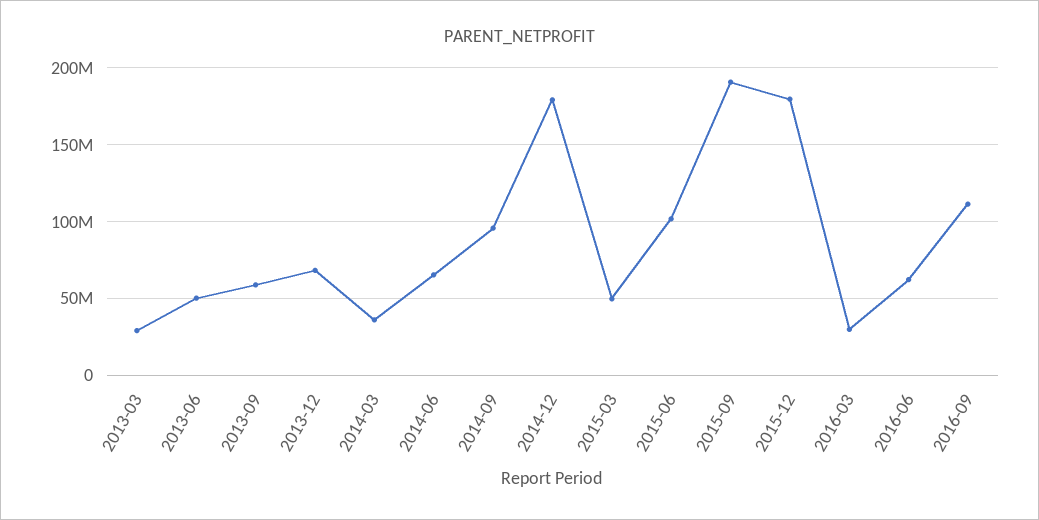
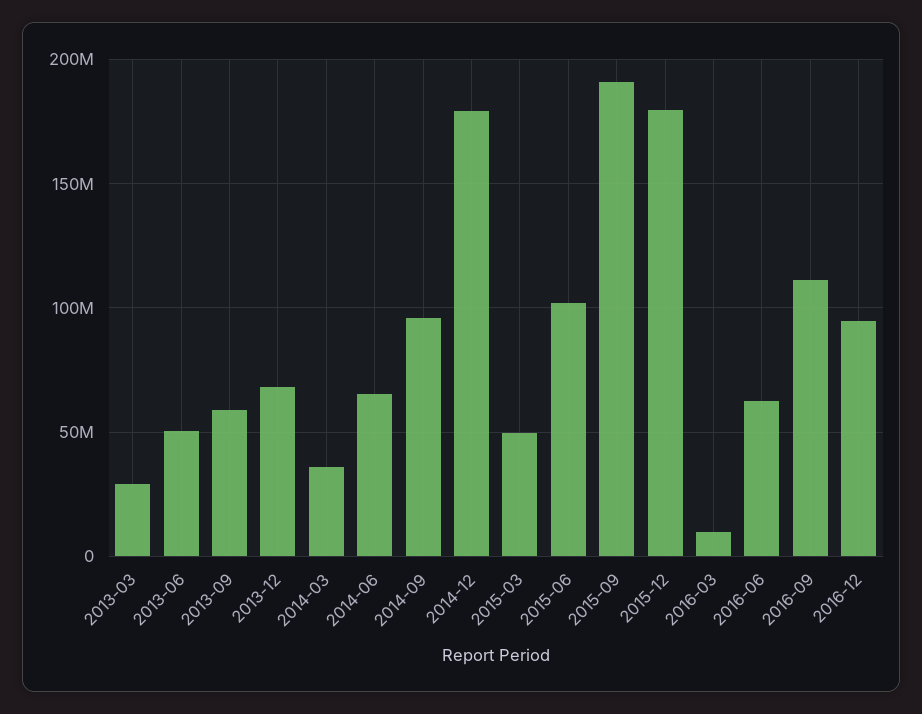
2016-03: 30000000 -> 10000000
2016-12: none -> 95000000

